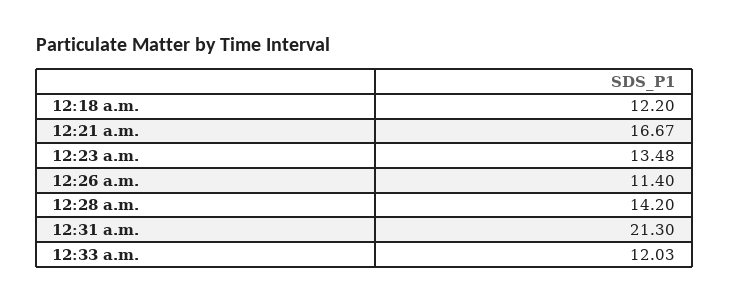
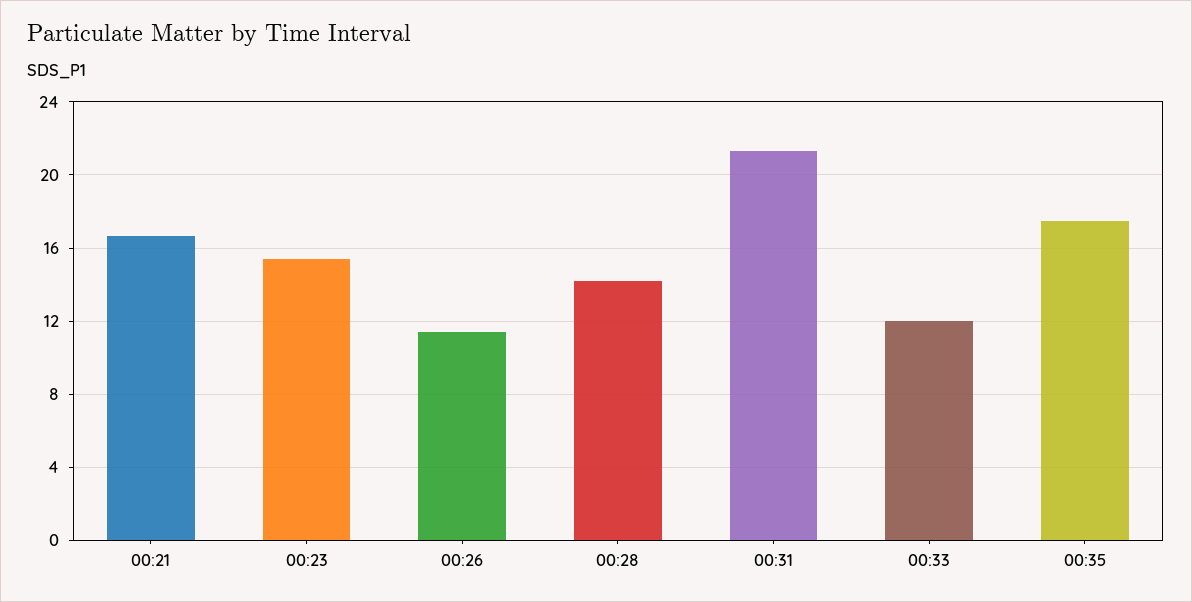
12:18 a.m.: 12.2 -> none
12:23 a.m.: 13.48 -> 15.5
00:35: none -> 17.5

